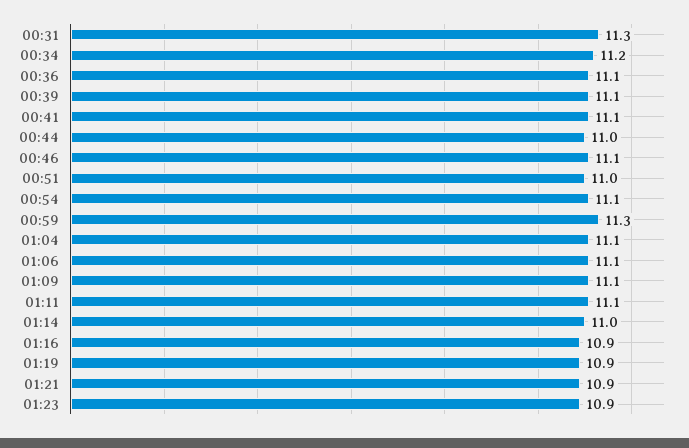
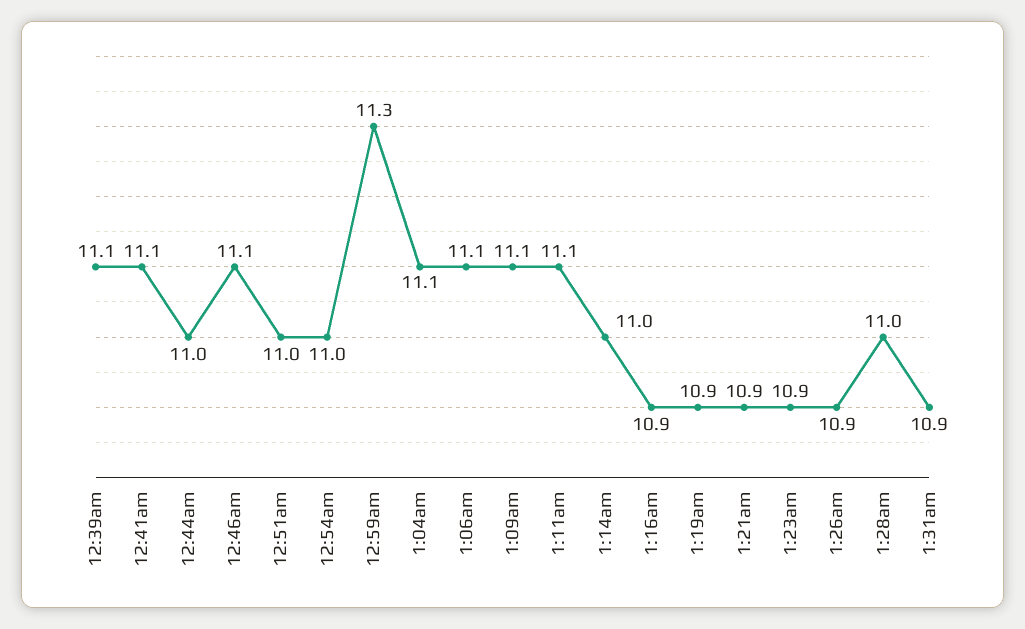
00:31: 11.3 -> none
00:34: 11.2 -> none
00:36: 11.1 -> none
00:54: 11.1 -> 11
1:26am: none -> 10.9
1:28am: none -> 11
1:31am: none -> 10.9

